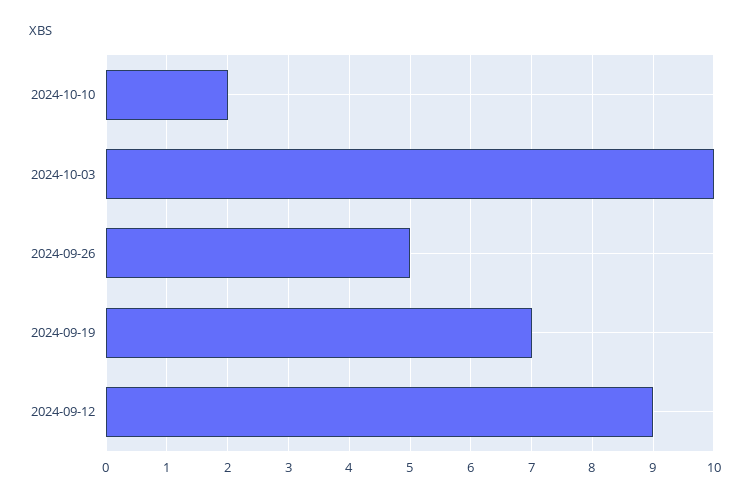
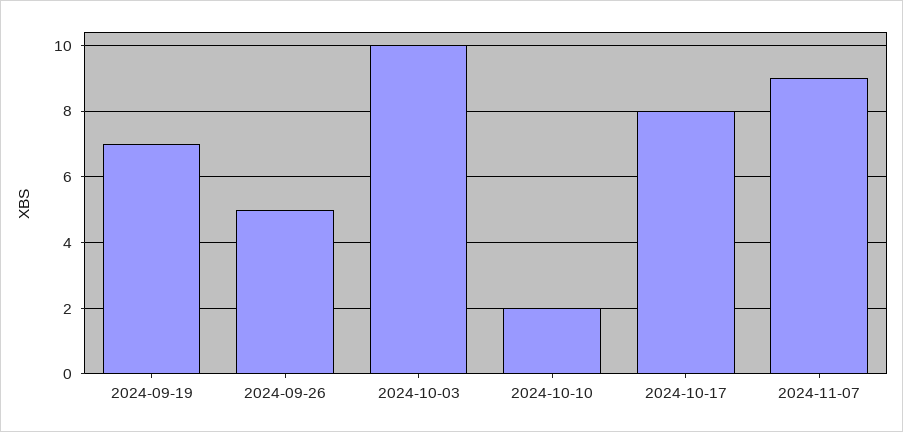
2024-09-12: 9 -> none
2024-10-17: none -> 8
2024-11-07: none -> 9

